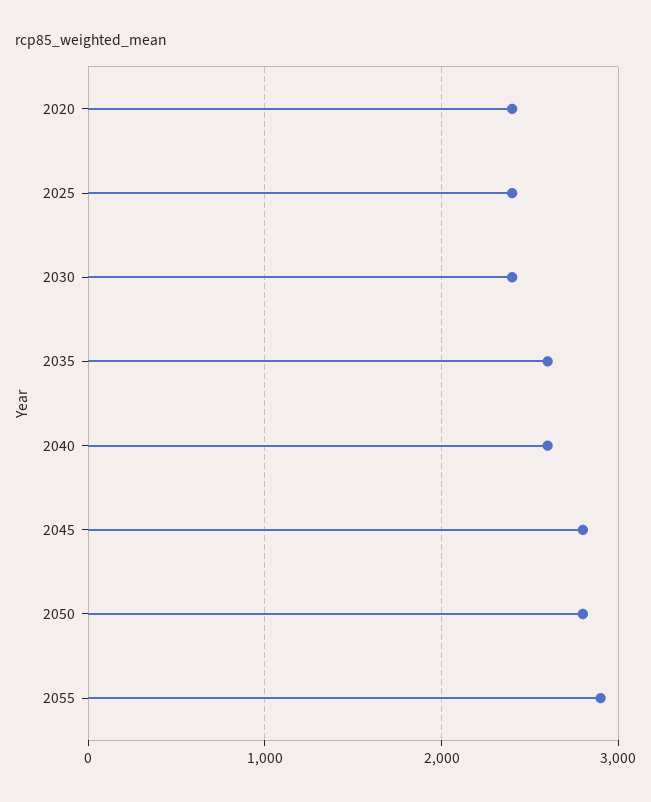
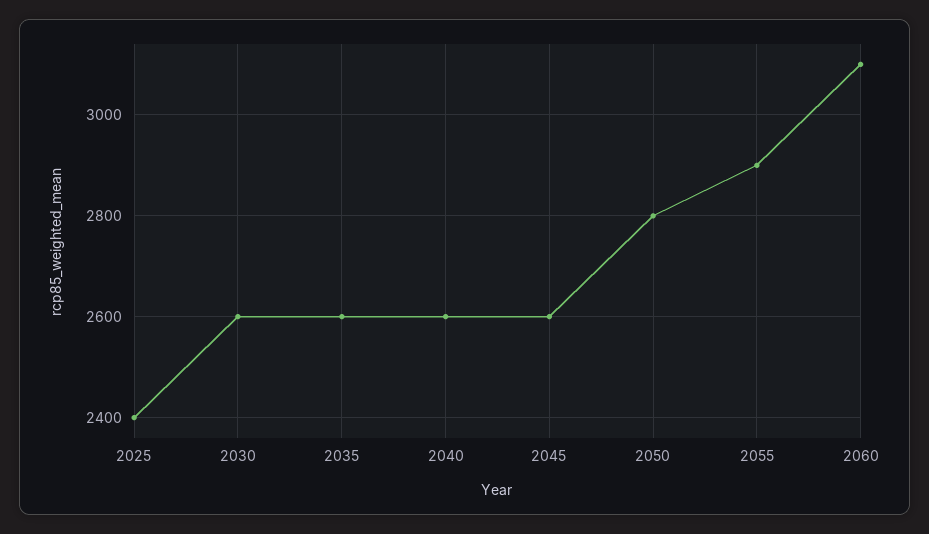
2020: 2400 -> none
2030: 2400 -> 2600
2045: 2800 -> 2600
2060: none -> 3100

